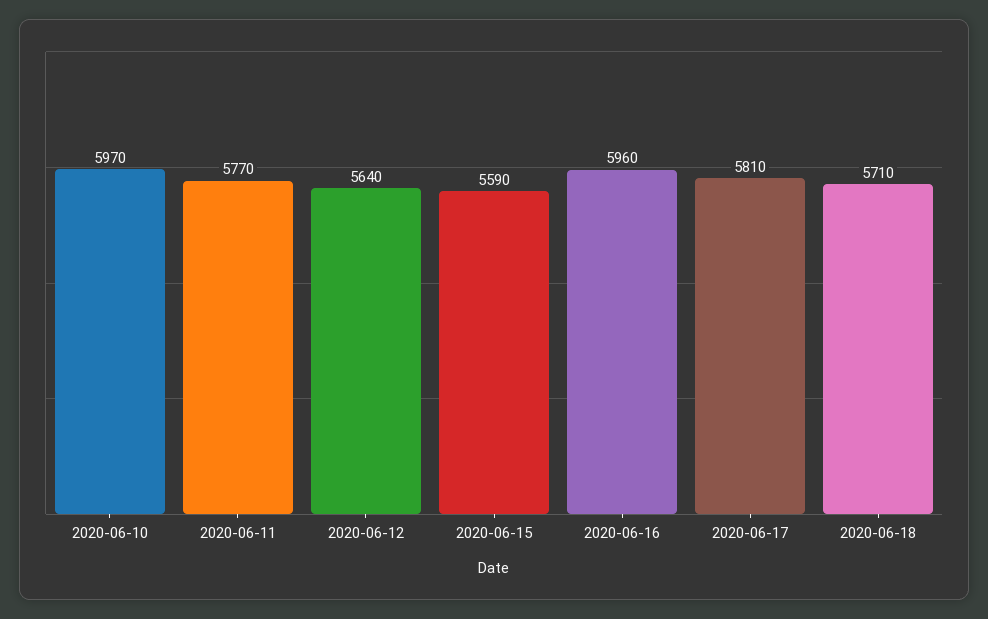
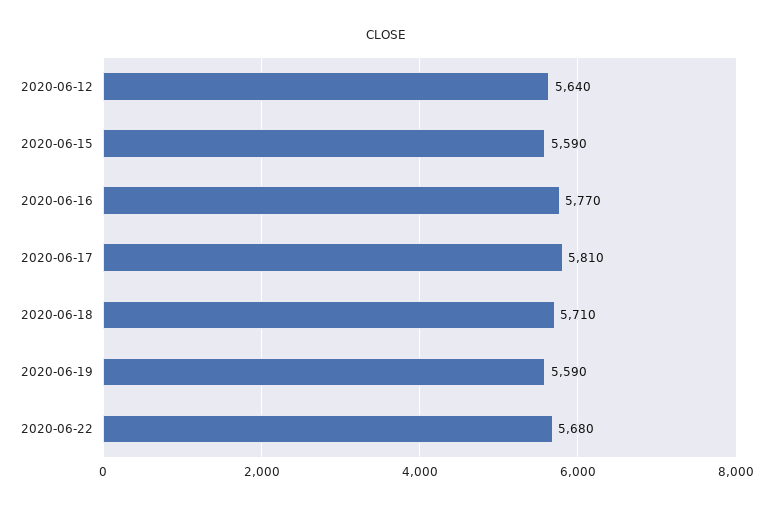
2020-06-10: 5970 -> none
2020-06-11: 5770 -> none
2020-06-16: 5960 -> 5770
2020-06-19: none -> 5590
2020-06-22: none -> 5680

